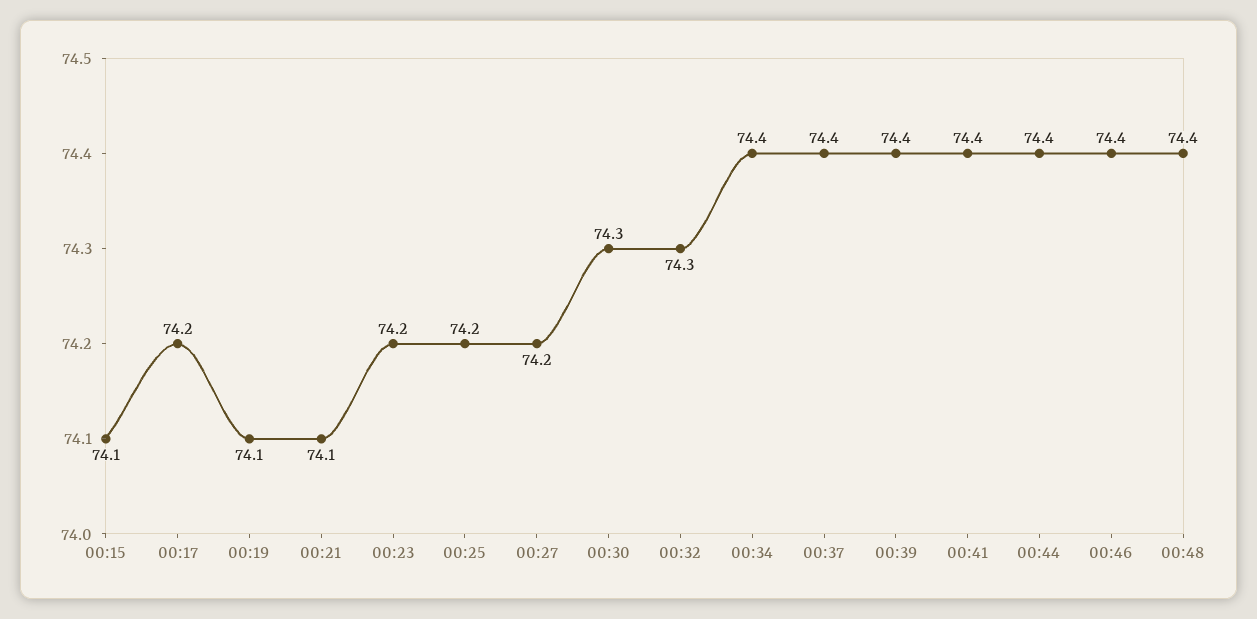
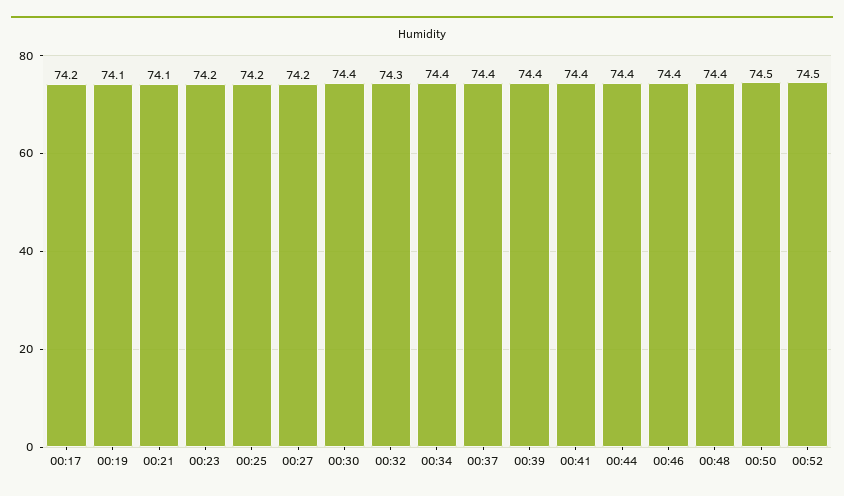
00:15: 74.1 -> none
00:30: 74.3 -> 74.4
00:50: none -> 74.5
00:52: none -> 74.5

